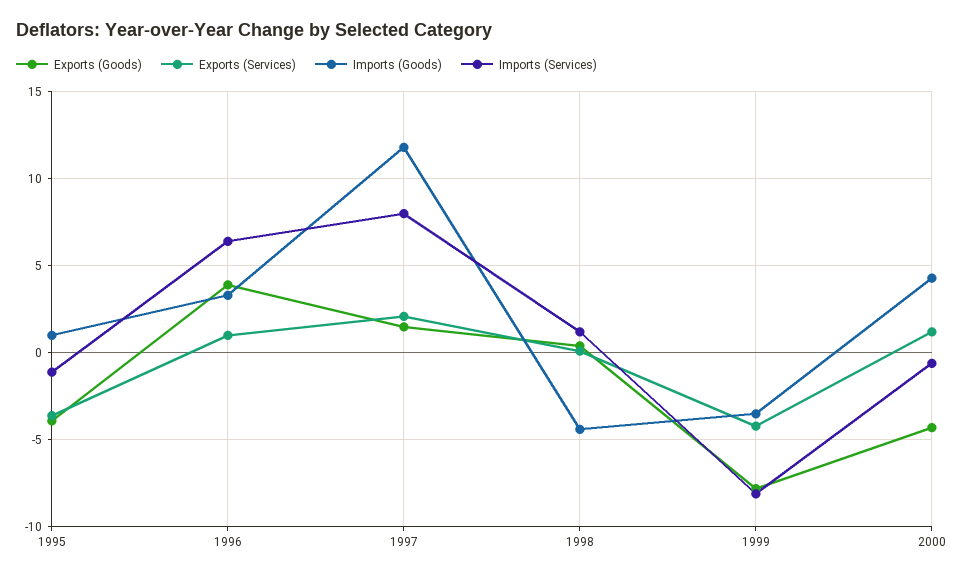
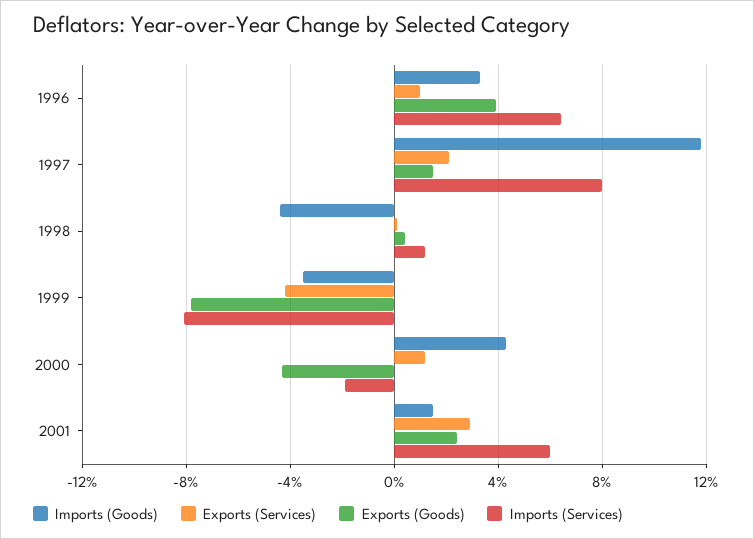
Exports (Goods), 1995: -4 -> none
Exports (Services), 1995: -3.5 -> none
Imports (Goods), 1995: 1 -> none
Imports (Services), 1995: -1 -> none
Imports (Services), 2000: -0.5 -> -2
Imports (Goods), 2001: none -> 1.5
Exports (Services), 2001: none -> 3
Exports (Goods), 2001: none -> 2.5
Imports (Services), 2001: none -> 6

